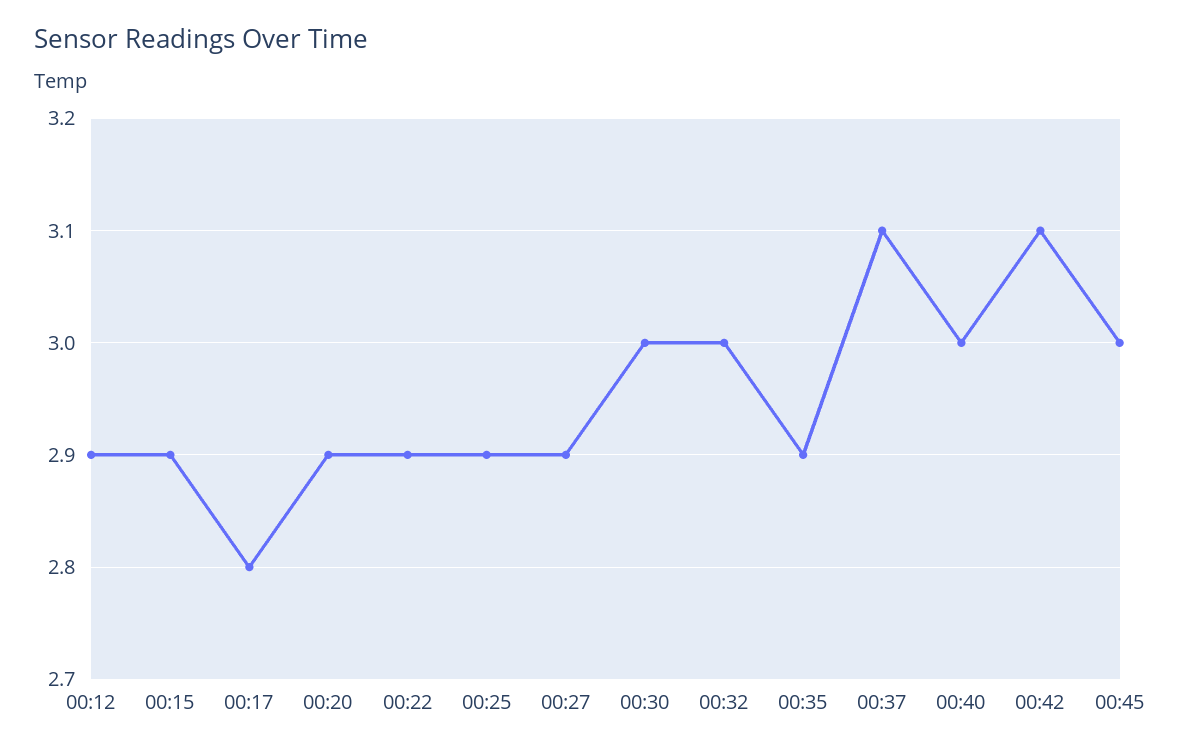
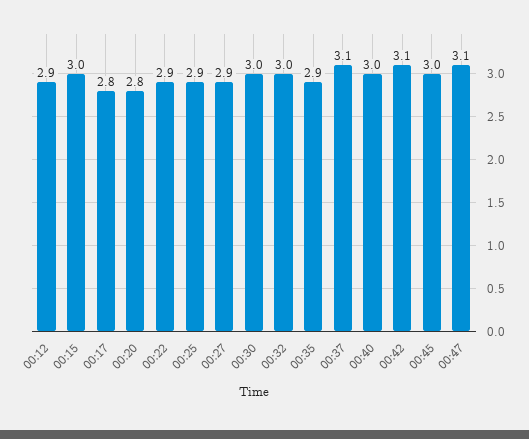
00:15: 2.9 -> 3
00:20: 2.9 -> 2.8
00:47: none -> 3.1

